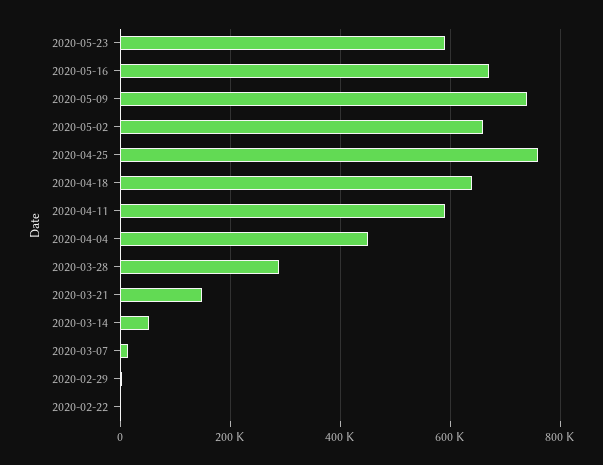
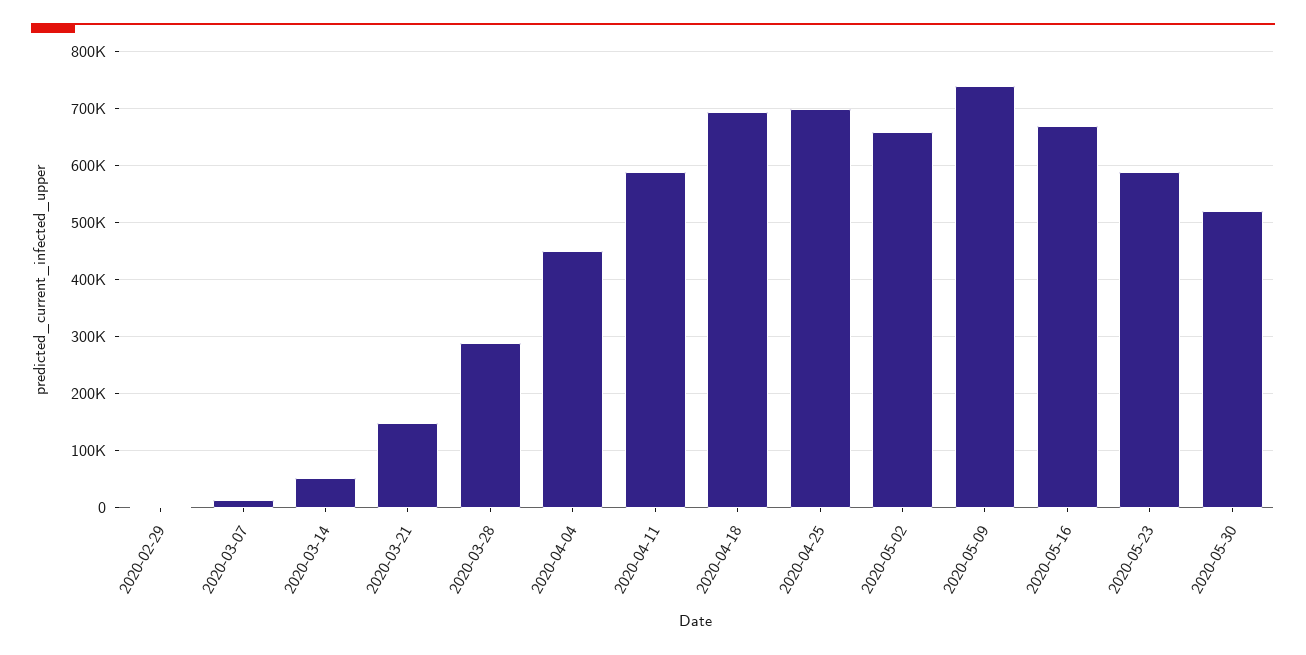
2020-04-25: 760000 -> 700000
2020-04-18: 640000 -> 700000
2020-02-22: 0 -> none
2020-05-30: none -> 520000

